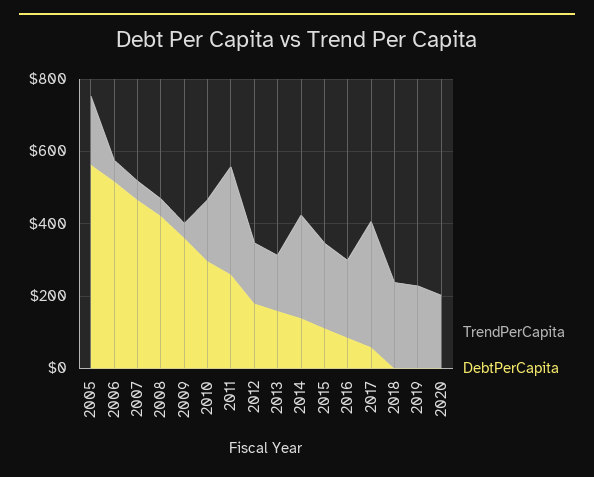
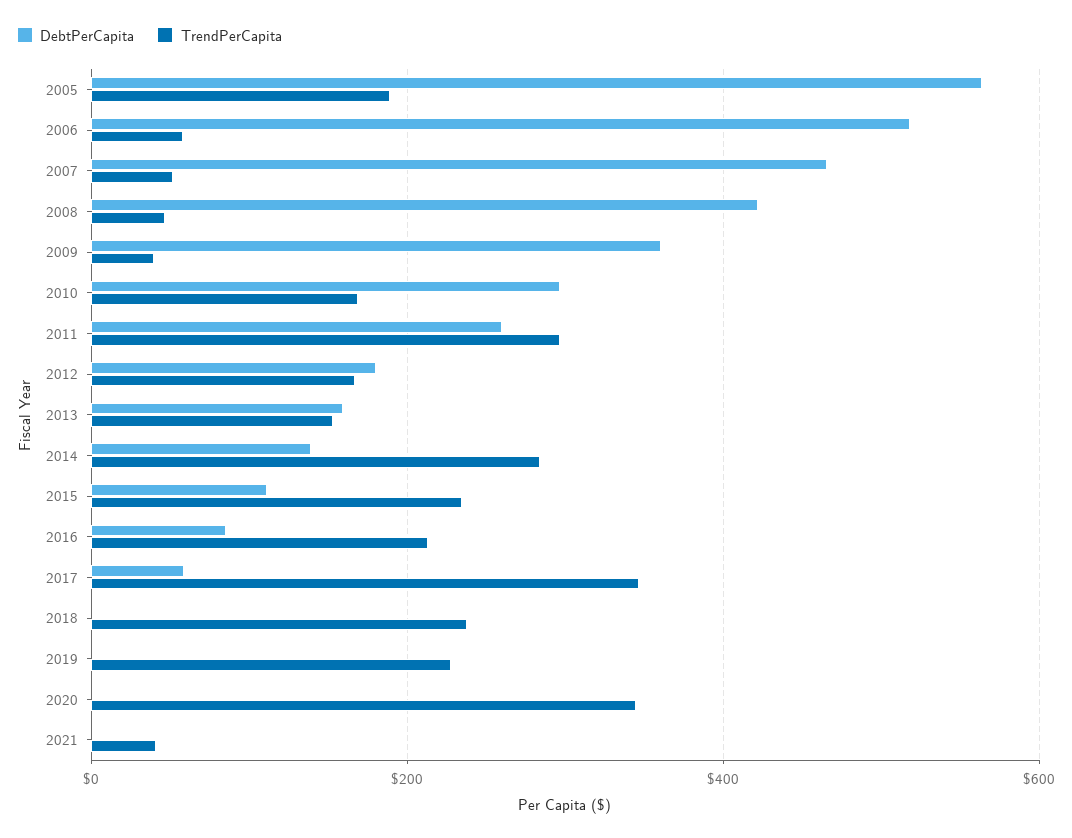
TrendPerCapita, 2020: 200 -> 340
DebtPerCapita, 2021: none -> 0
TrendPerCapita, 2021: none -> 40

